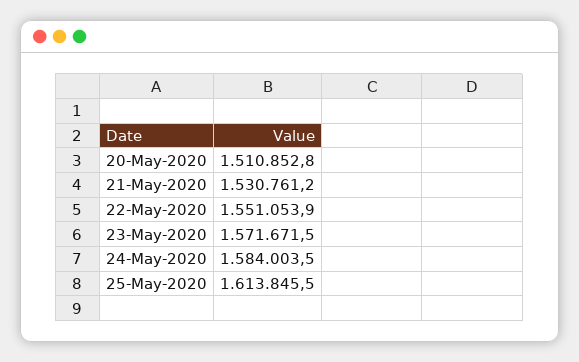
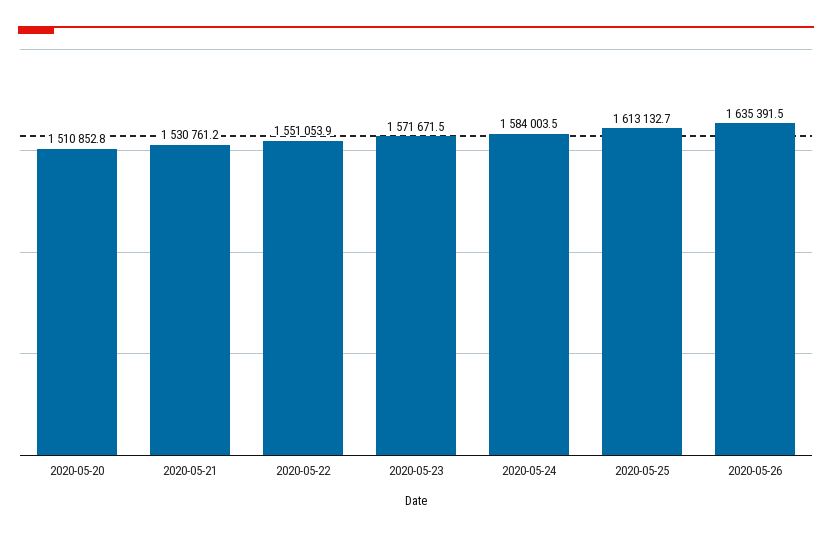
25-May-2020: 1613845.5 -> 1613132.7
2020-05-26: none -> 1635391.5

